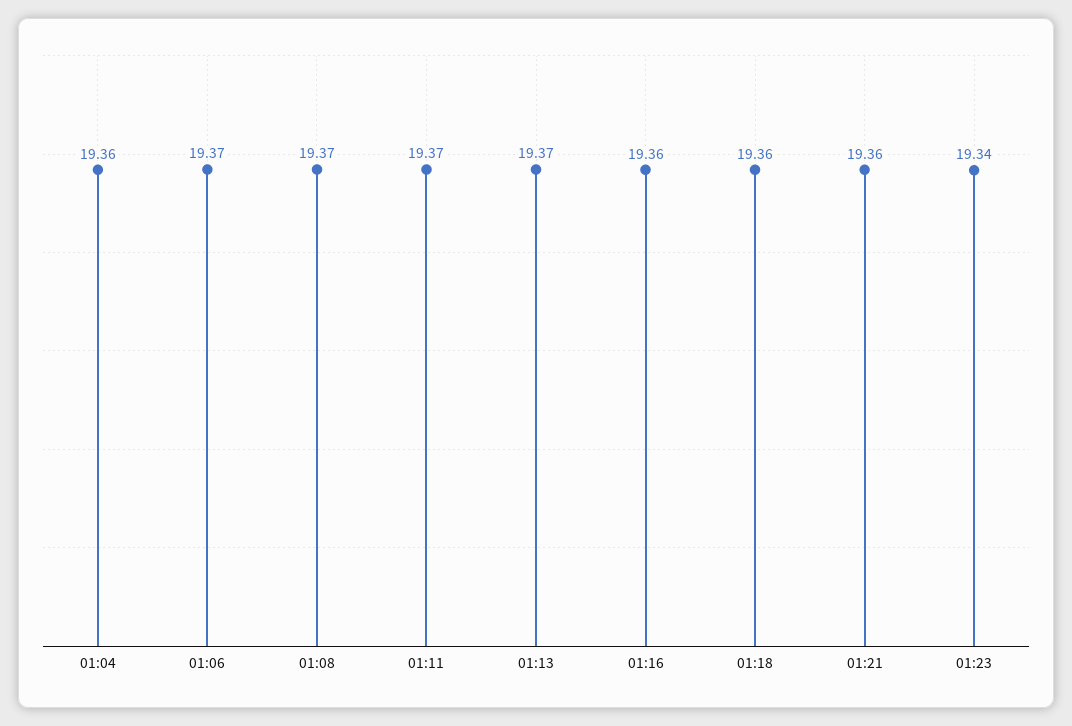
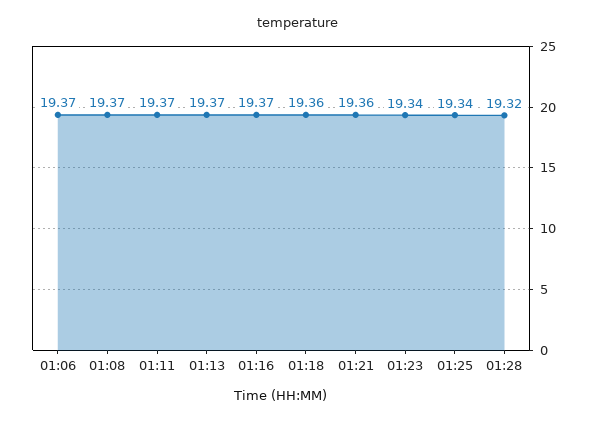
01:04: 19.36 -> none
01:16: 19.36 -> 19.37
01:25: none -> 19.34
01:28: none -> 19.32

